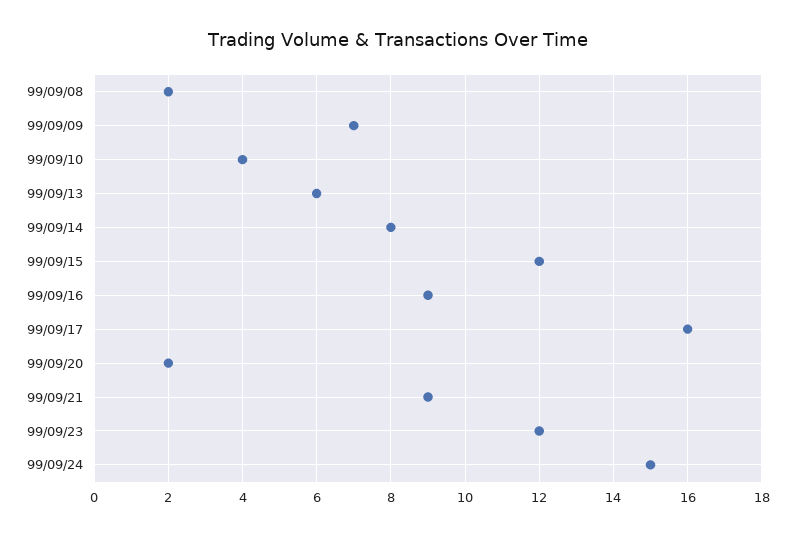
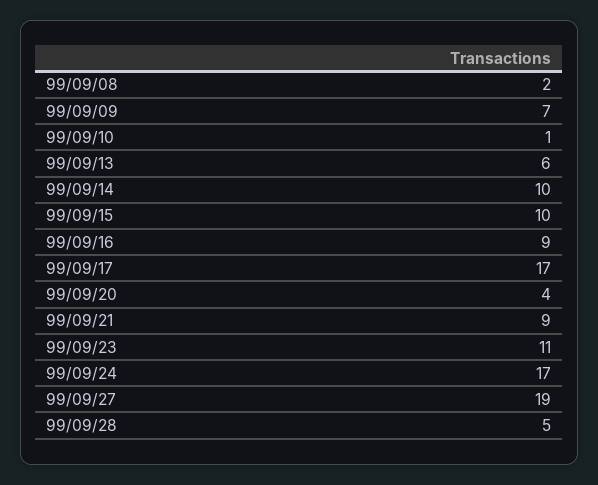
99/09/10: 4 -> 1
99/09/14: 8 -> 10
99/09/15: 12 -> 10
99/09/17: 16 -> 17
99/09/20: 2 -> 4
99/09/23: 12 -> 11
99/09/24: 15 -> 17
99/09/27: none -> 19
99/09/28: none -> 5

